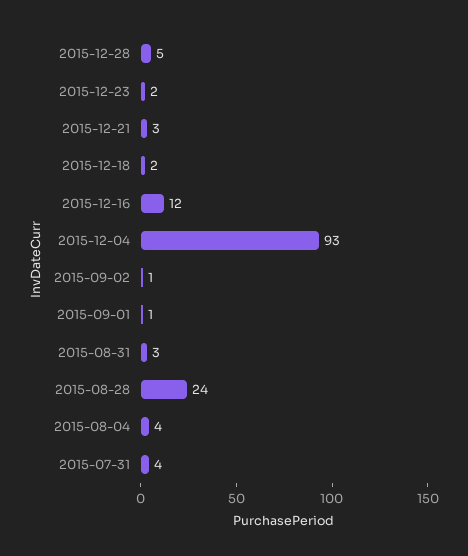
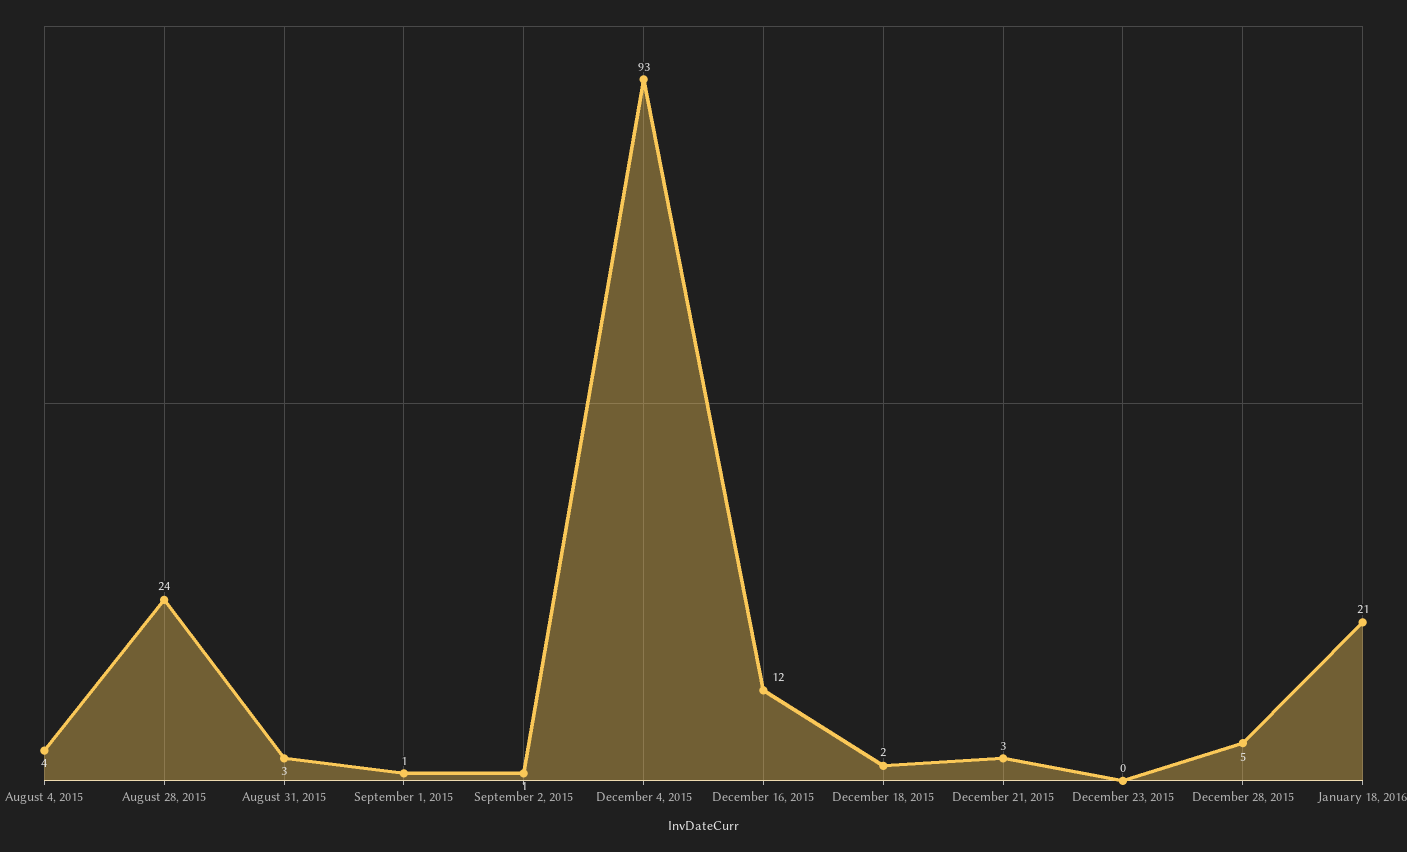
2015-12-23: 2 -> 0
2015-07-31: 4 -> none
January 18, 2016: none -> 21

